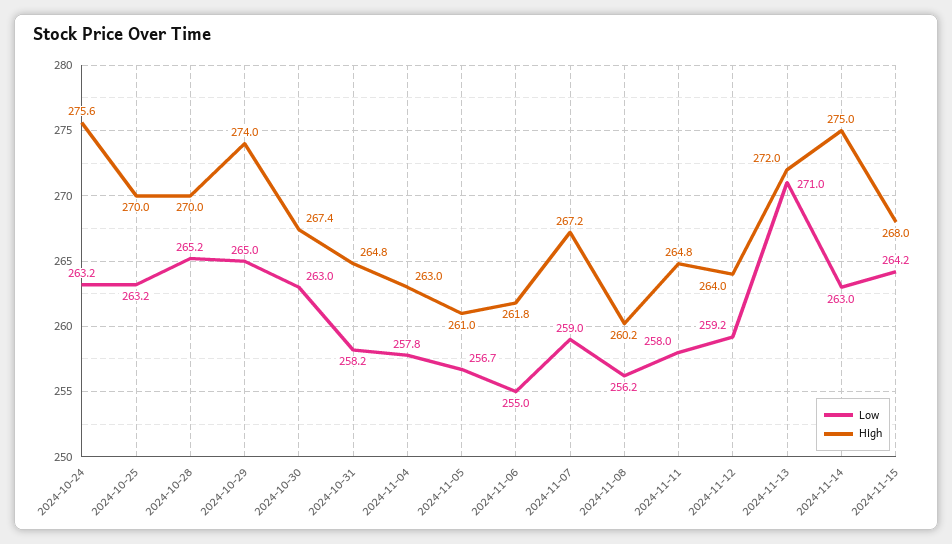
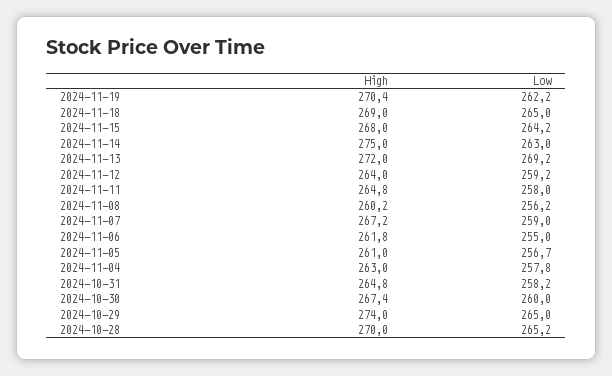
Low, 2024-10-24: 263.2 -> none
High, 2024-10-24: 275.6 -> none
Low, 2024-10-25: 263.2 -> none
High, 2024-10-25: 270 -> none
Low, 2024-10-30: 263 -> 260
Low, 2024-11-13: 271 -> 269.2
High, 2024-11-19: none -> 270.4
Low, 2024-11-19: none -> 262.2
High, 2024-11-18: none -> 269
Low, 2024-11-18: none -> 265

